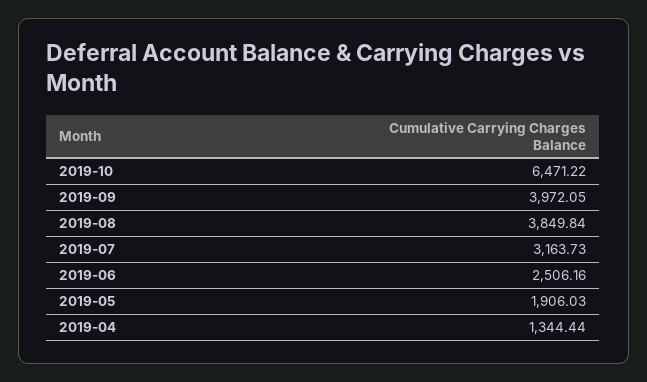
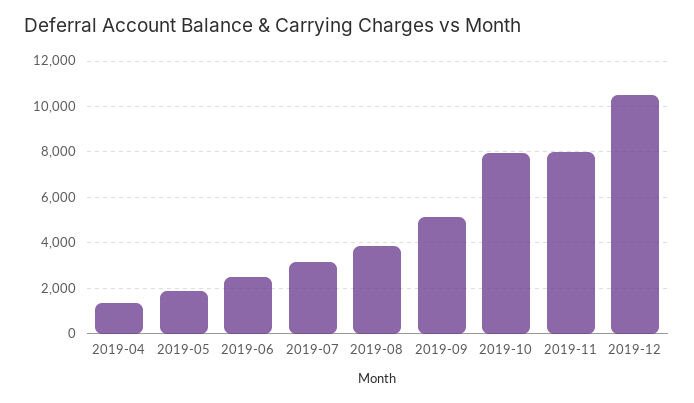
2019-10: 6471.22 -> 8000
2019-09: 3972.05 -> 5000
2019-11: none -> 8000
2019-12: none -> 10500

